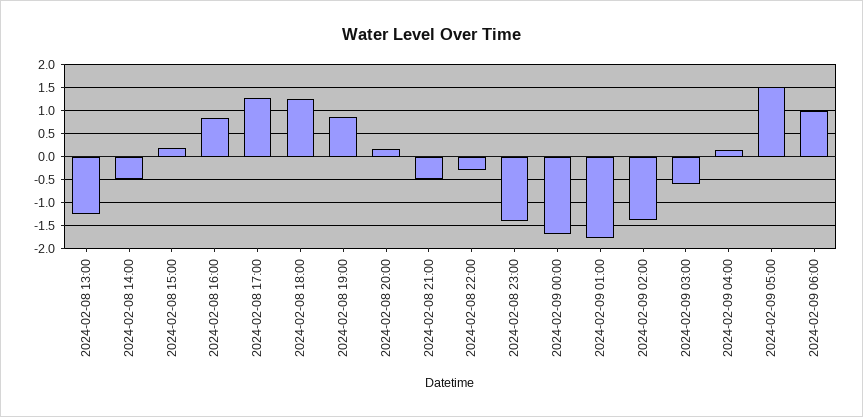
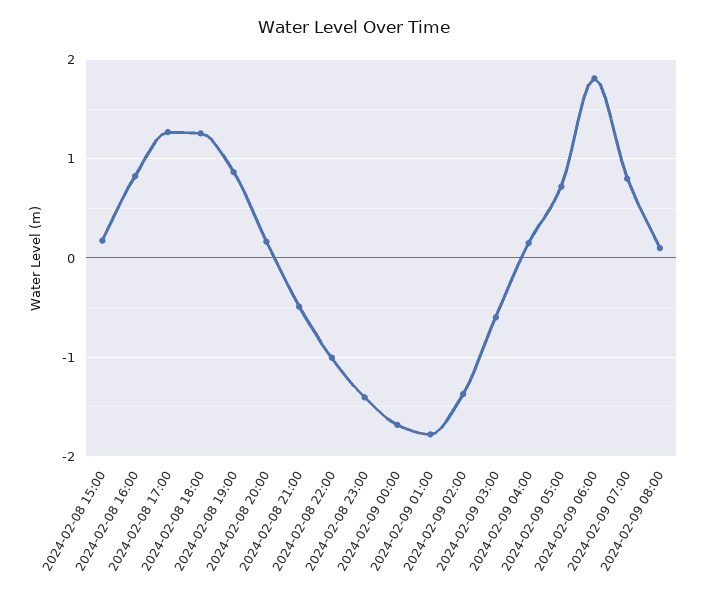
2024-02-08 13:00: -1.25 -> none
2024-02-08 14:00: -0.5 -> none
2024-02-08 22:00: -0.25 -> -1
2024-02-09 05:00: 1.5 -> 0.7
2024-02-09 06:00: 1 -> 1.8
2024-02-09 07:00: none -> 0.8
2024-02-09 08:00: none -> 0.1

